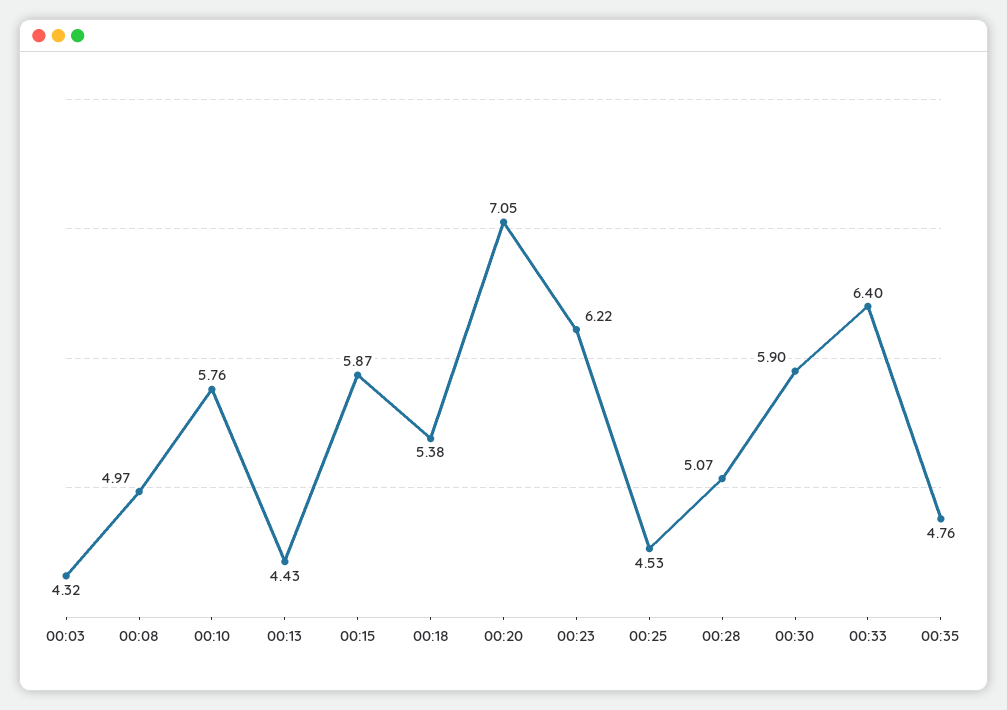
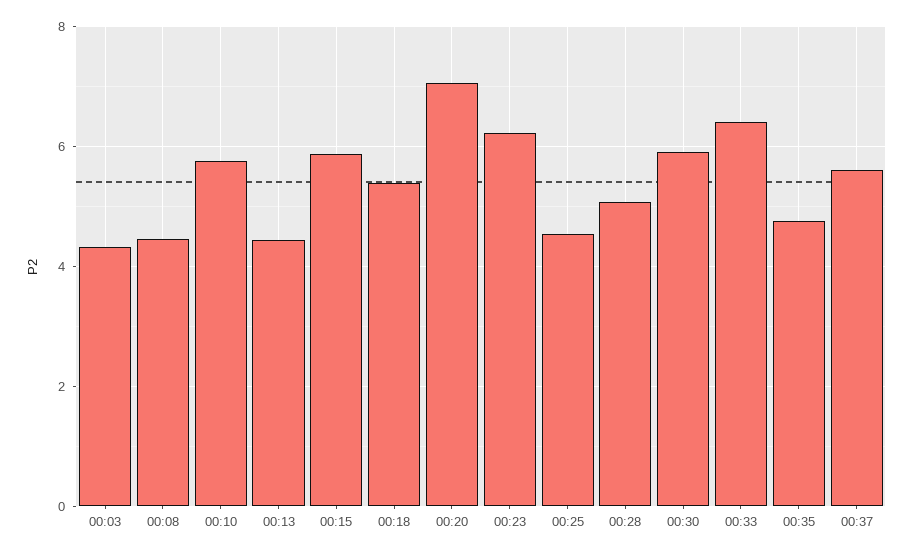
00:08: 4.97 -> 4.4
00:37: none -> 5.6

